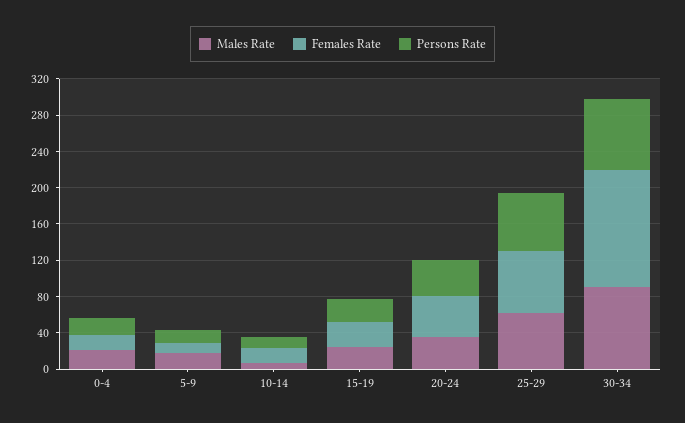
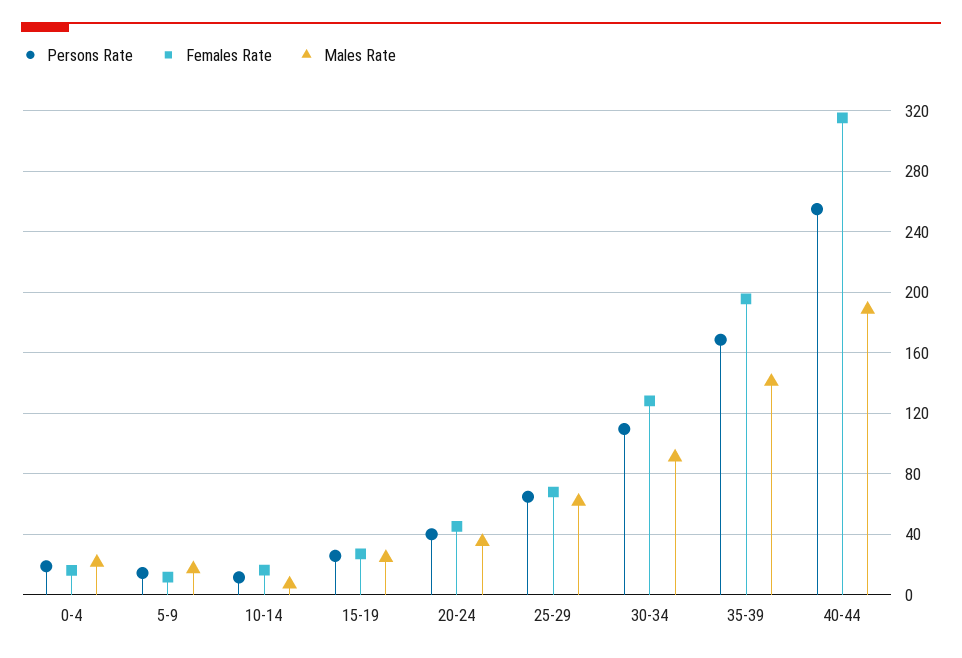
Persons Rate, 30-34: 80 -> 110
Persons Rate, 35-39: none -> 170
Females Rate, 35-39: none -> 195
Males Rate, 35-39: none -> 140
Persons Rate, 40-44: none -> 255
Females Rate, 40-44: none -> 315
Males Rate, 40-44: none -> 190

